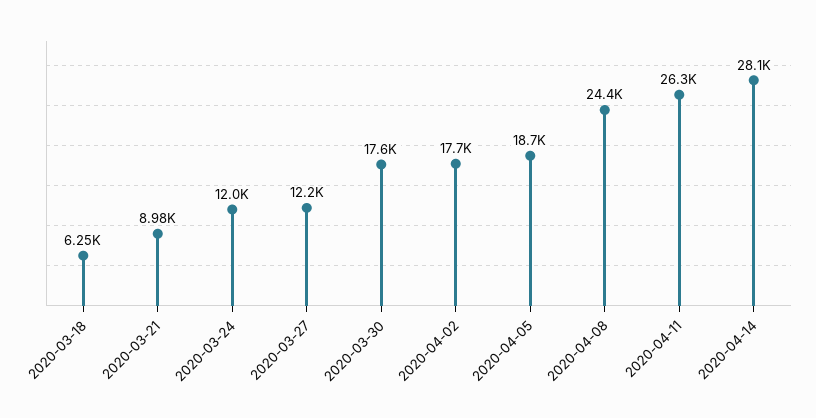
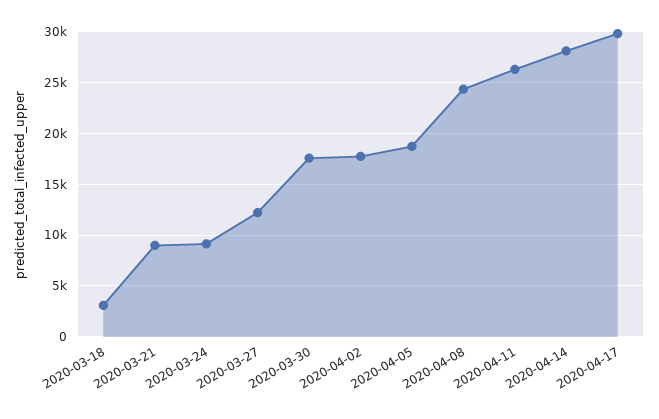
2020-03-18: 6250 -> 3000
2020-03-24: 12000 -> 9000
2020-04-17: none -> 30000

